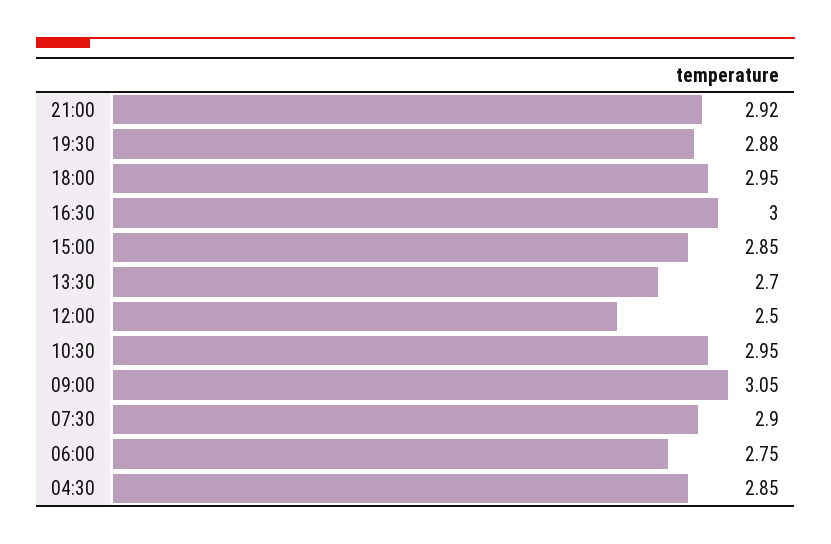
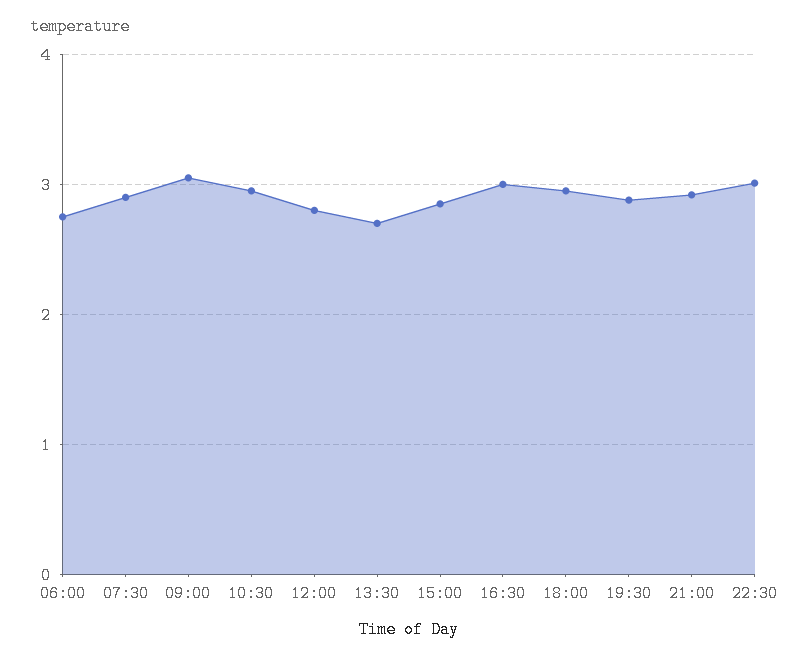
12:00: 2.5 -> 2.8
04:30: 2.85 -> none
22:30: none -> 3

